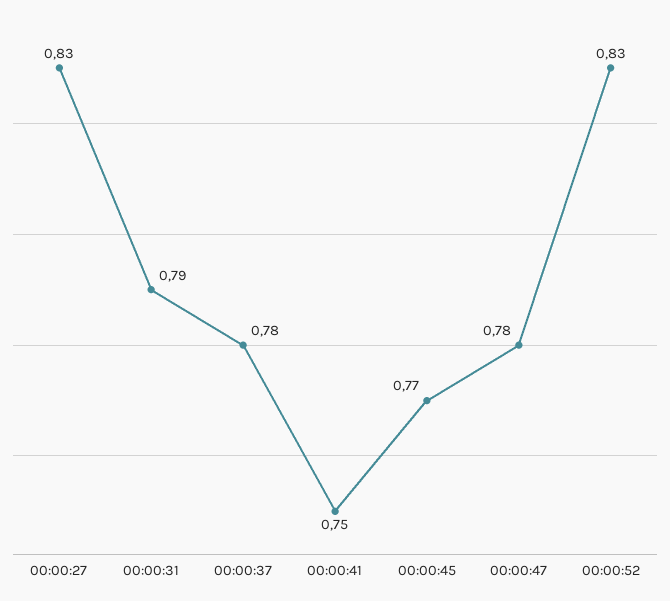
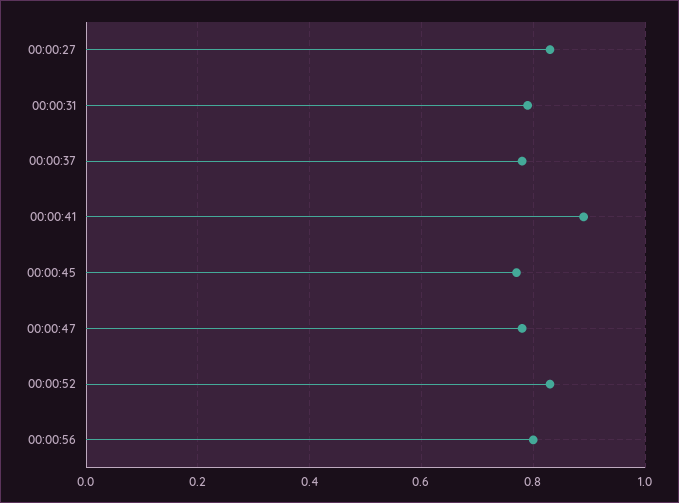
00:00:41: 0.75 -> 0.9
00:00:56: none -> 0.8

